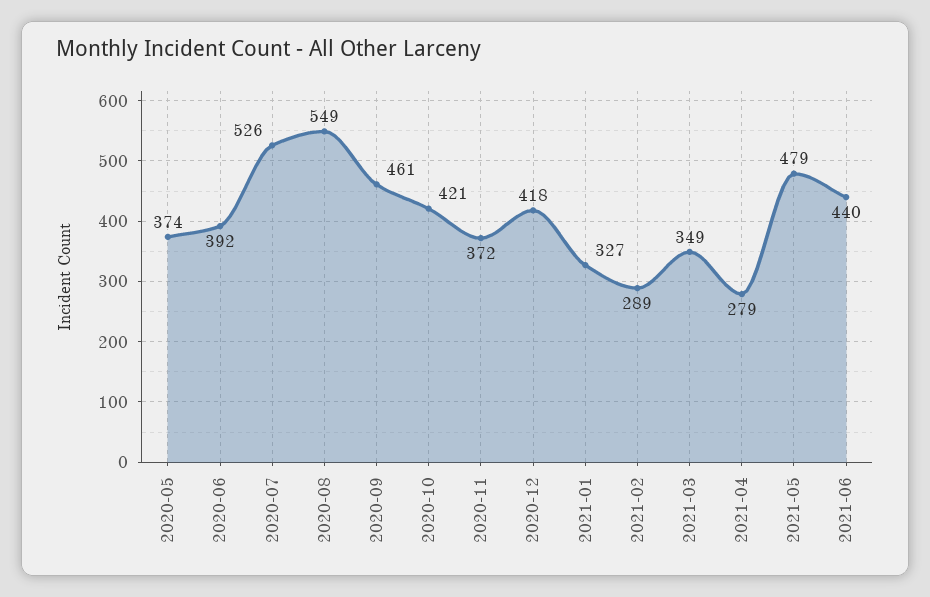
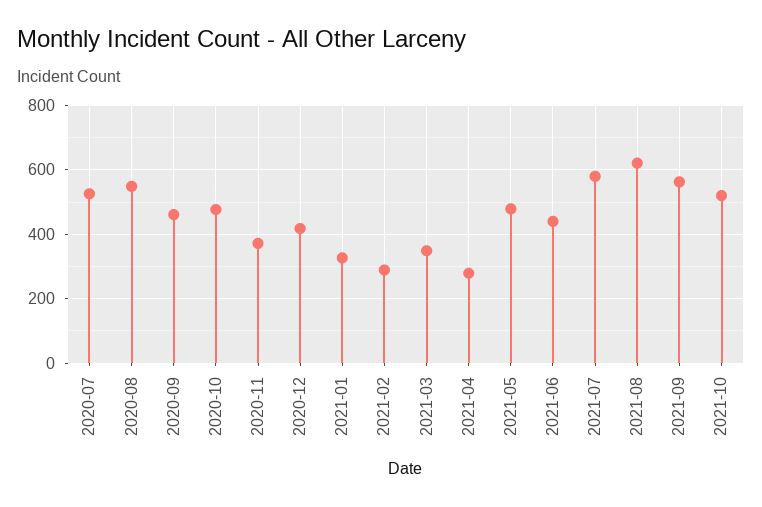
2020-05: 374 -> none
2020-06: 392 -> none
2020-10: 421 -> 480
2021-07: none -> 580
2021-08: none -> 620
2021-09: none -> 560
2021-10: none -> 520

